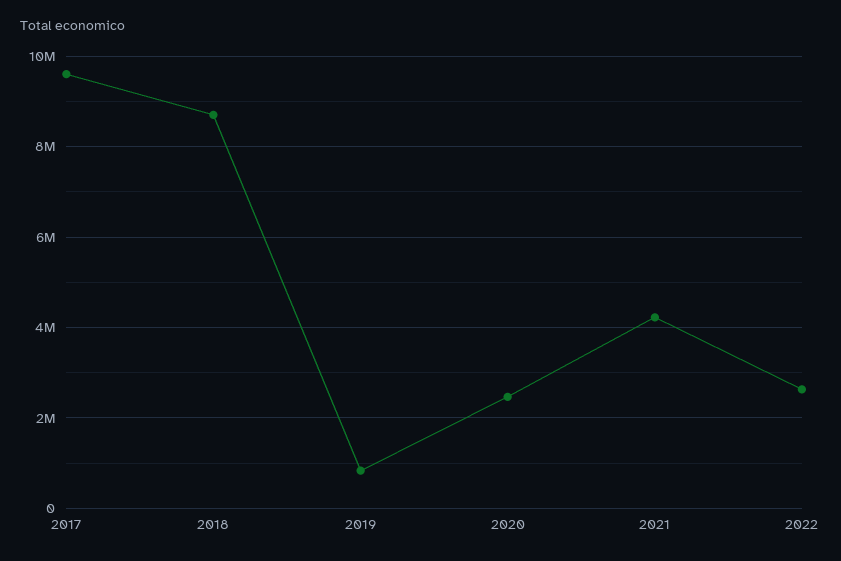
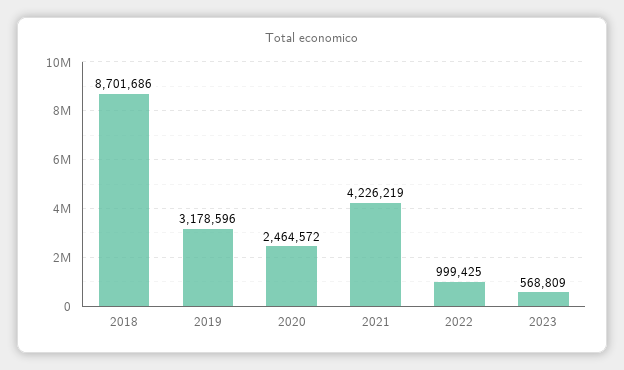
2017: 9600000 -> none
2019: 800000 -> 3178596
2022: 2600000 -> 999425
2023: none -> 568809

